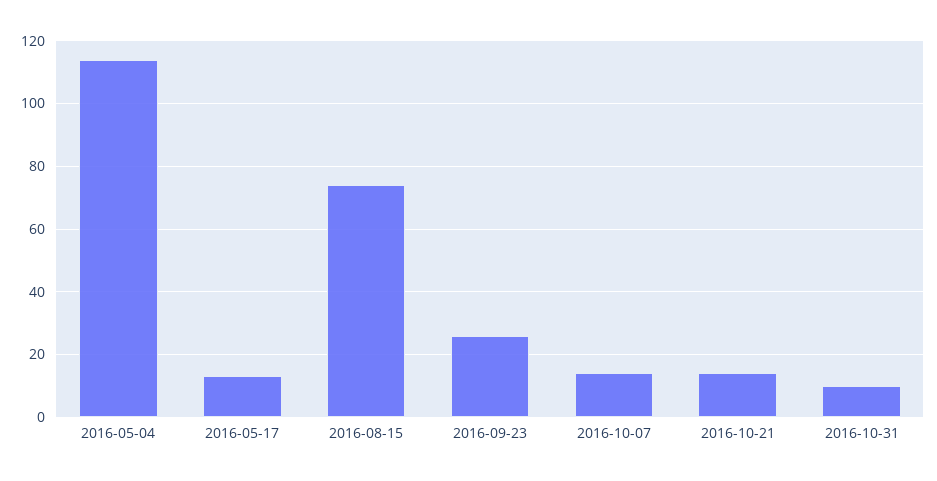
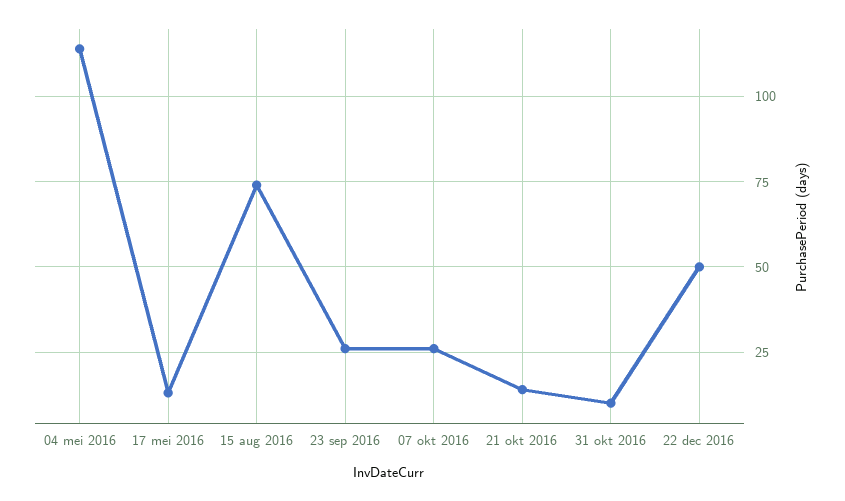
2016-10-07: 15 -> 25
22 dec 2016: none -> 50

